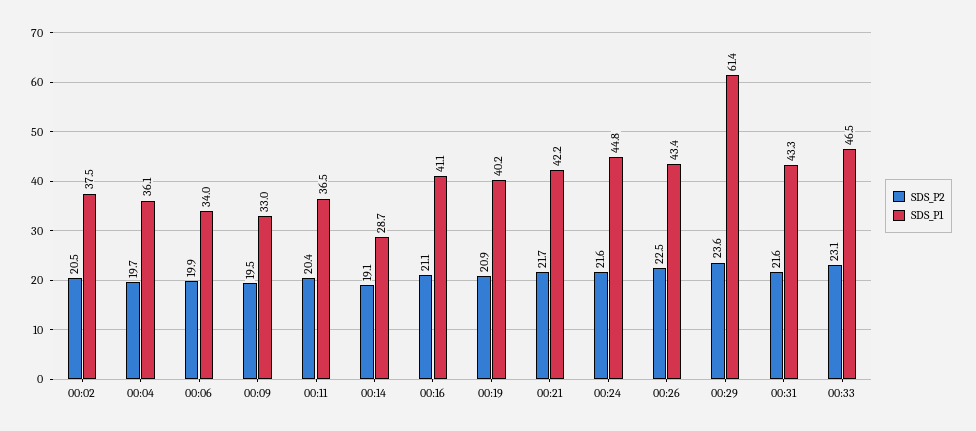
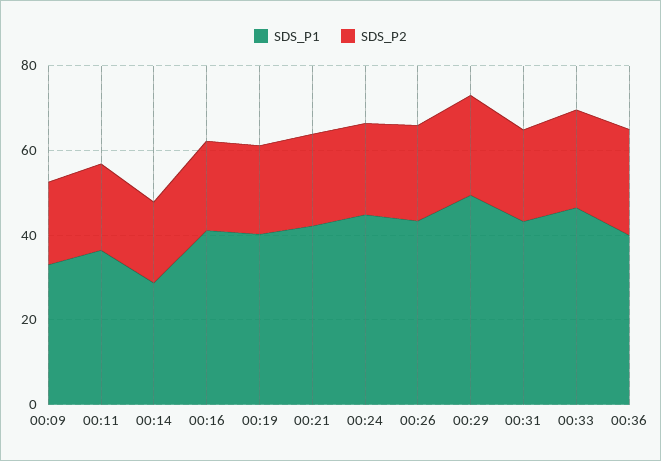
SDS_P2, 00:02: 20.5 -> none
SDS_P1, 00:02: 37.5 -> none
SDS_P2, 00:04: 19.7 -> none
SDS_P1, 00:04: 36.1 -> none
SDS_P2, 00:06: 19.9 -> none
SDS_P1, 00:06: 34 -> none
SDS_P1, 00:29: 61.4 -> 50
SDS_P1, 00:36: none -> 40
SDS_P2, 00:36: none -> 25

